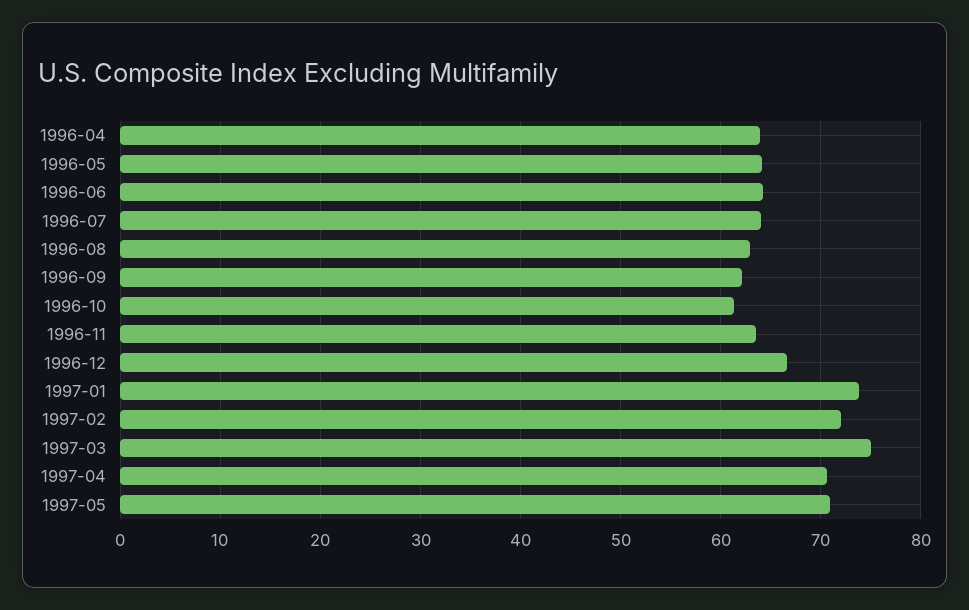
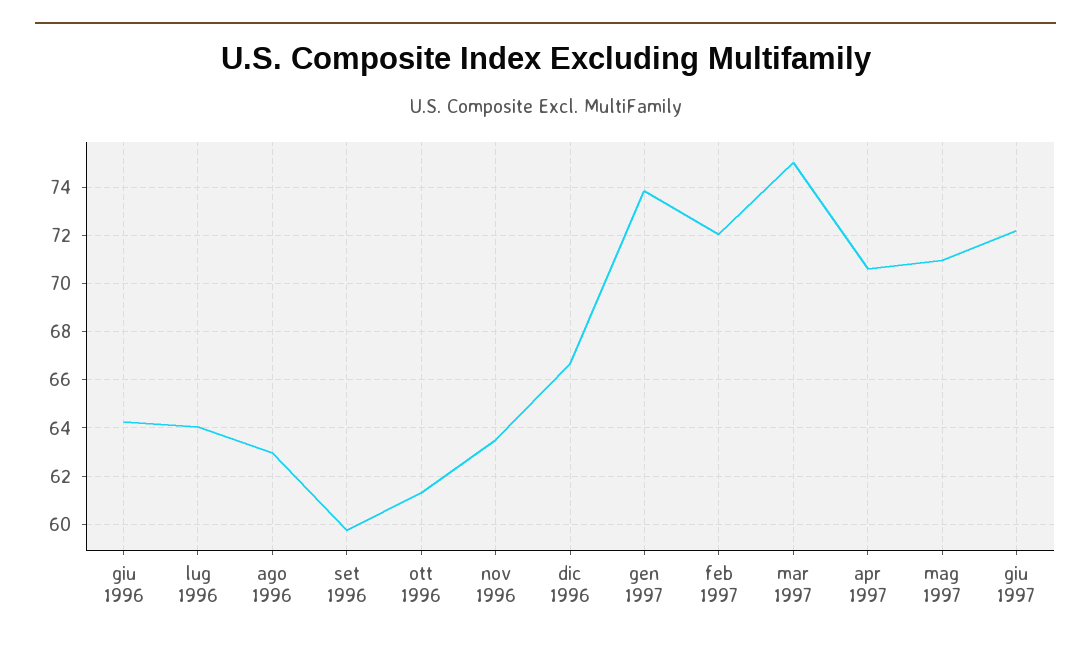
1996-04: 64 -> none
1996-05: 64 -> none
1996-09: 62 -> 59.75
giu 1997: none -> 72.25

